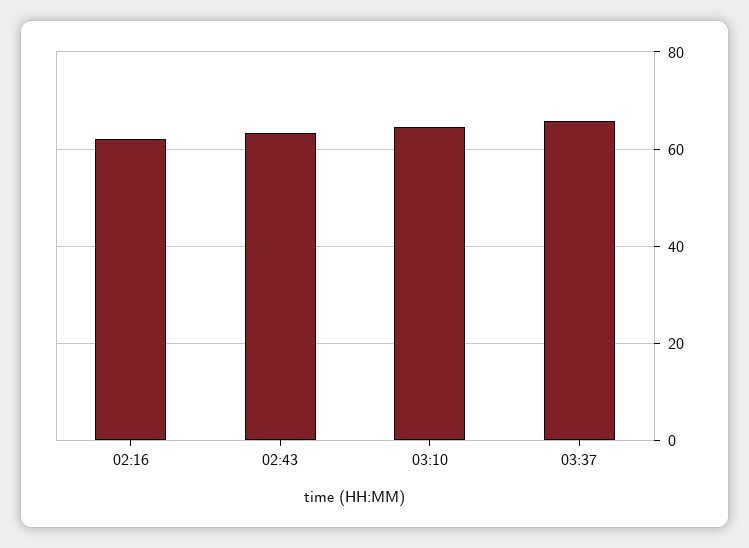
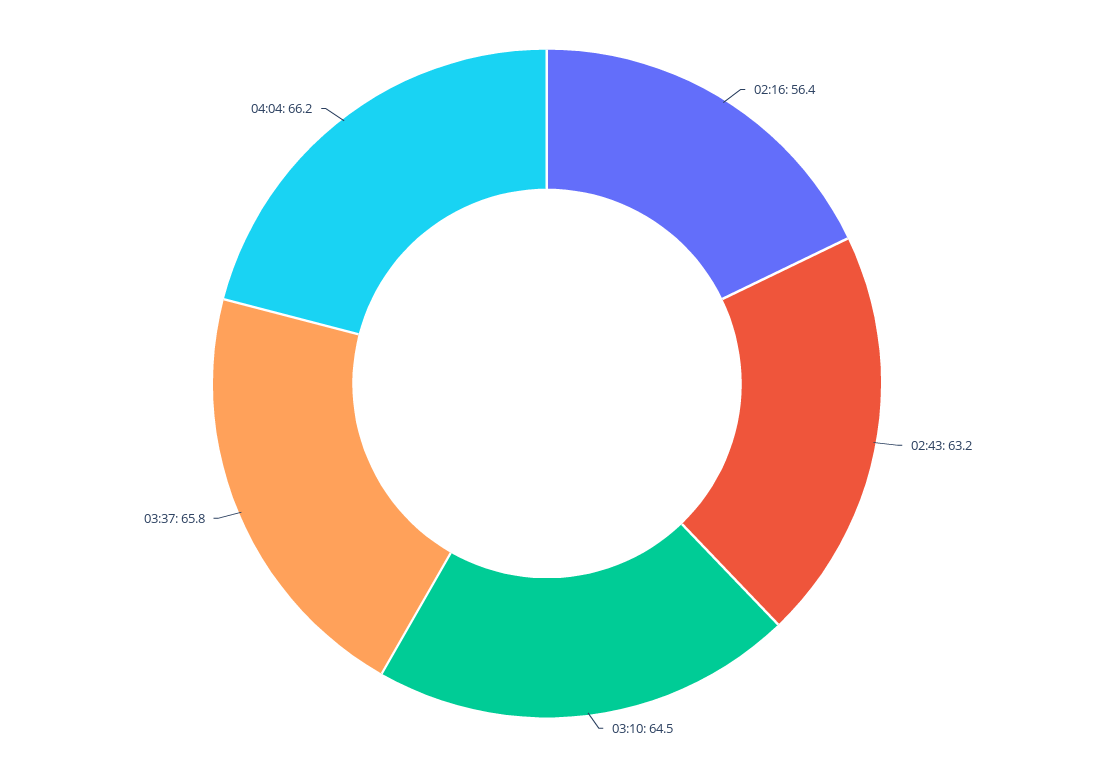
02:16: 62 -> 56.4
04:04: none -> 66.2

